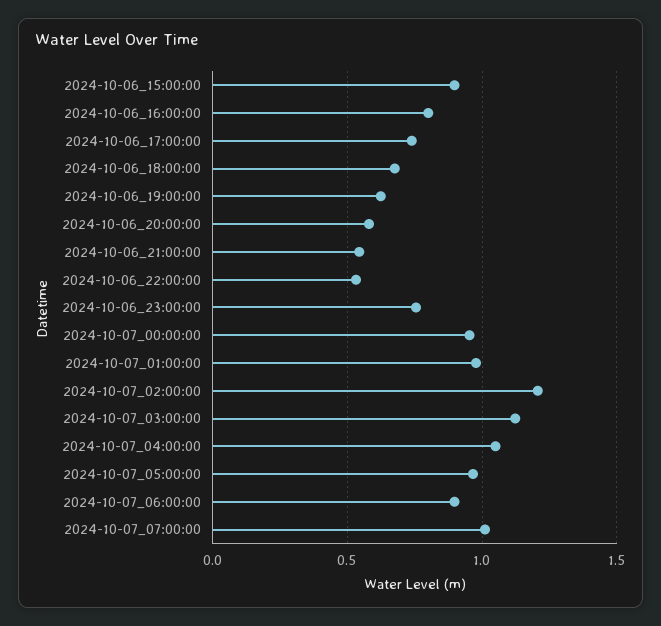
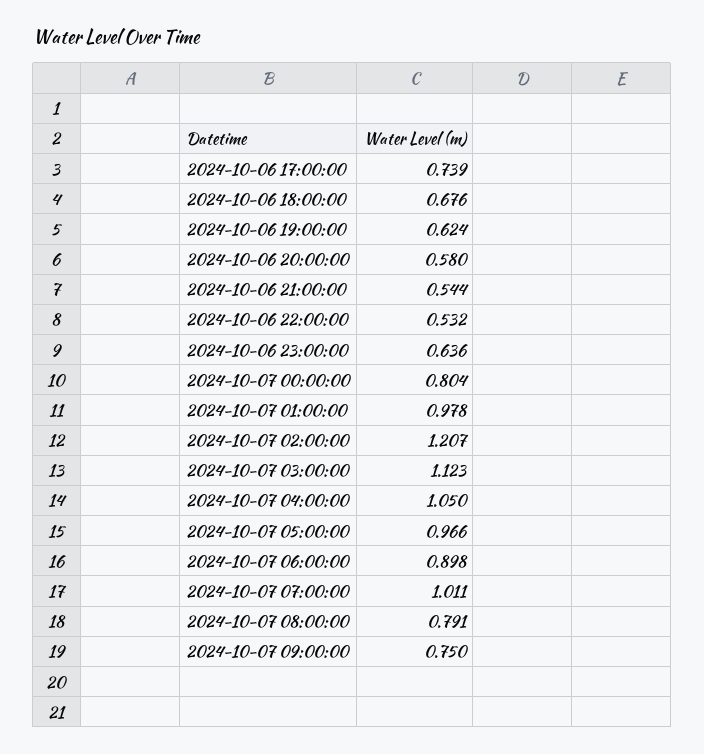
2024-10-06_15:00:00: 0.9 -> none
2024-10-06_16:00:00: 0.8 -> none
2024-10-06_23:00:00: 0.75 -> 0.636
2024-10-07_00:00:00: 0.95 -> 0.804
2024-10-07 08:00:00: none -> 0.791
2024-10-07 09:00:00: none -> 0.75

